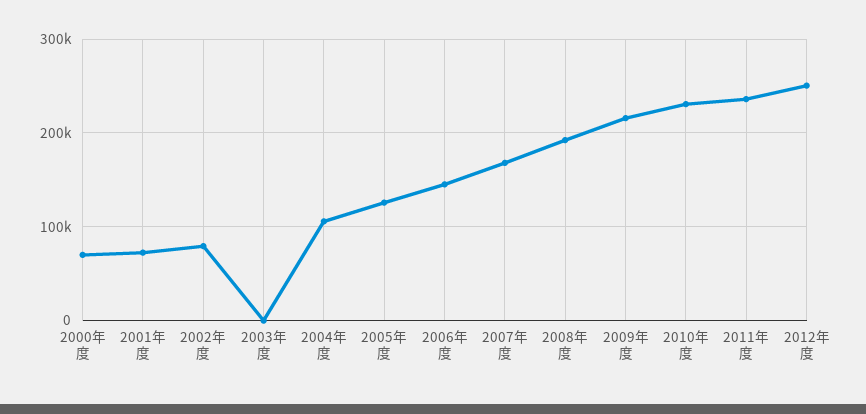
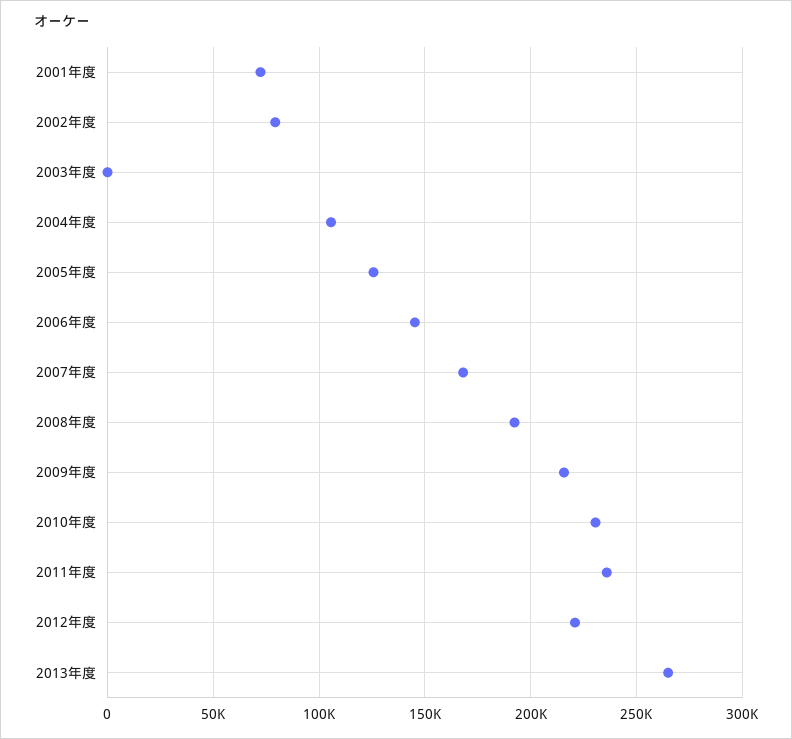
2000年度: 70000 -> none
2012年度: 250000 -> 220000
2013年度: none -> 265000

